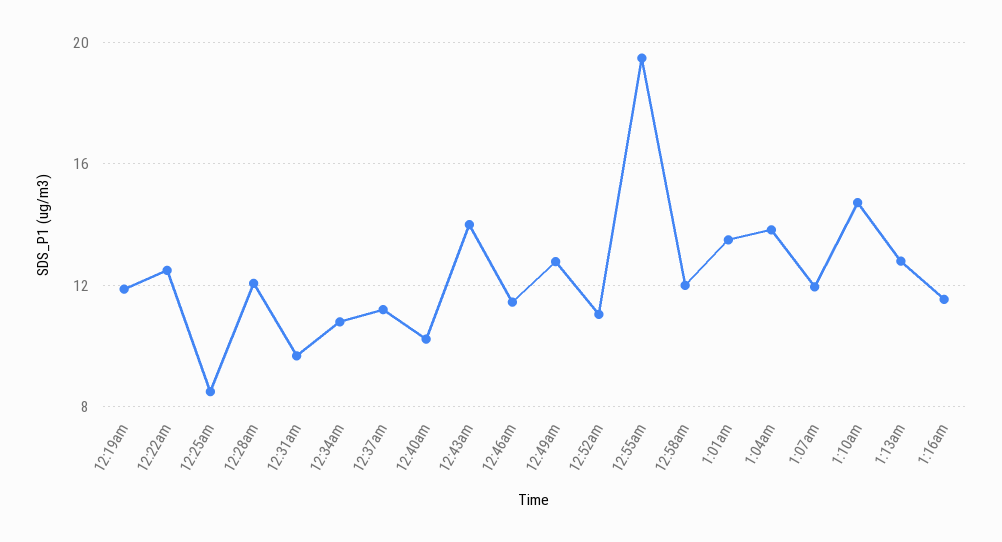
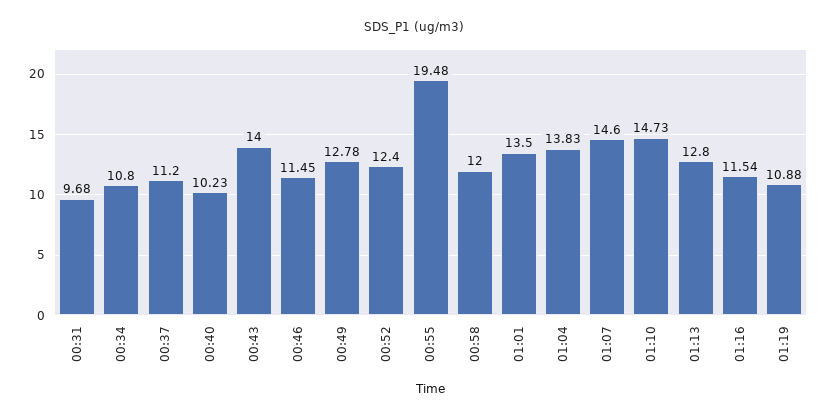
12:19am: 12 -> none
12:22am: 12.5 -> none
12:25am: 8.5 -> none
12:28am: 12 -> none
12:52am: 11 -> 12.4
1:07am: 12 -> 14.6
01:19: none -> 10.88

